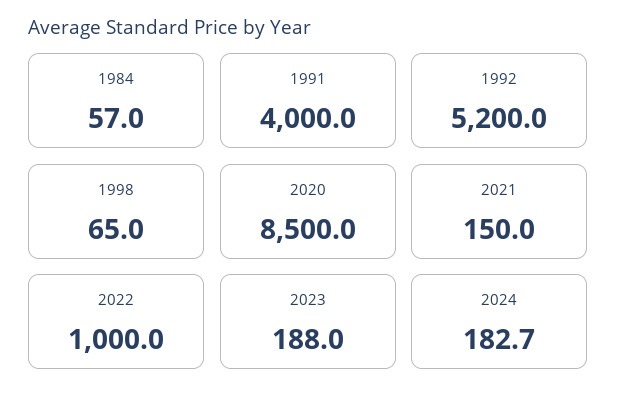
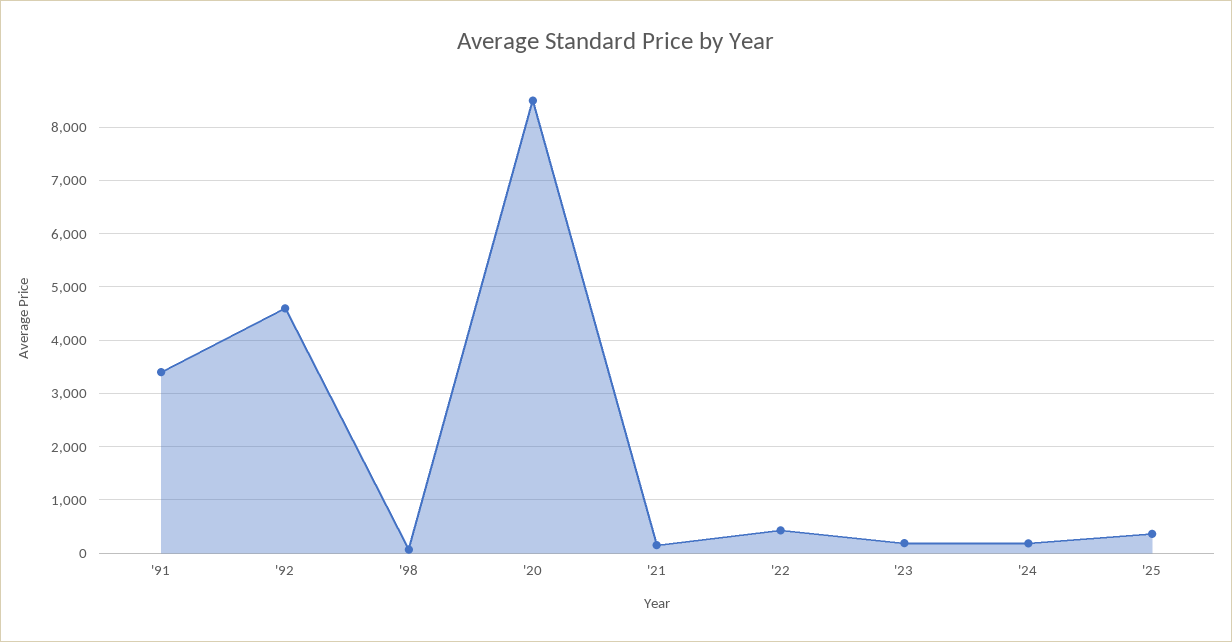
1984: 57 -> none
1991: 4000 -> 3400
1992: 5200 -> 4600
2022: 1000 -> 400
'25: none -> 400

